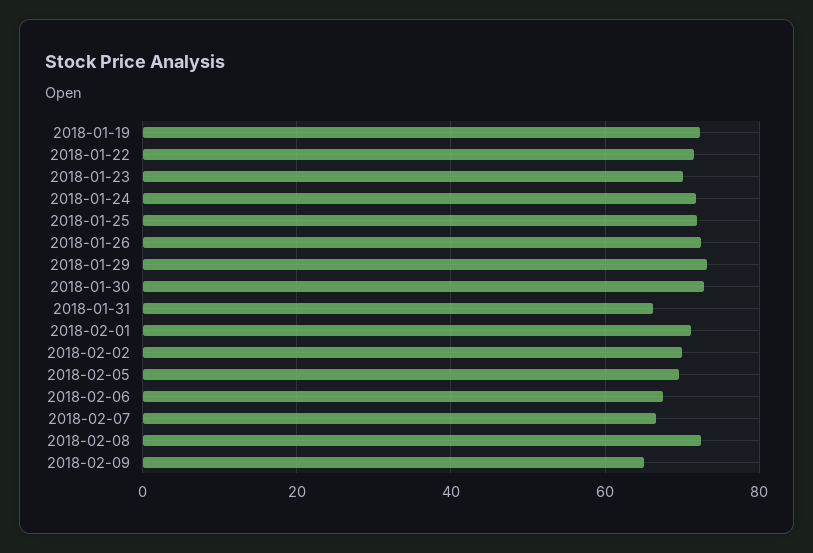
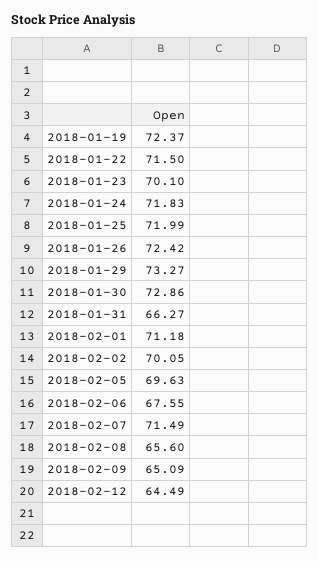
2018-02-07: 66 -> 71.49
2018-02-08: 72 -> 65.6
2018-02-12: none -> 64.49

